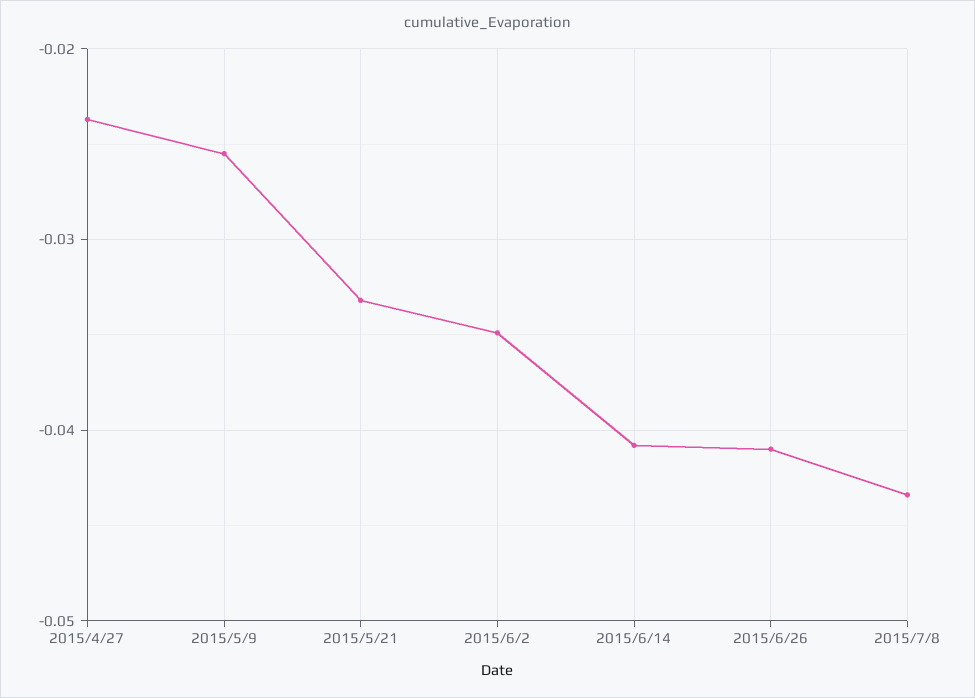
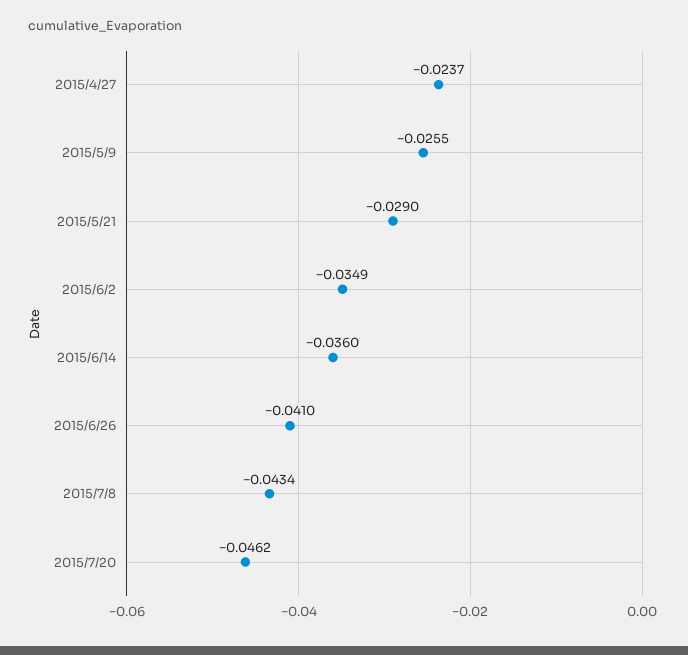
2015/5/21: -0.033 -> -0.029
2015/6/14: -0.041 -> -0.036
2015/7/20: none -> -0.0462

